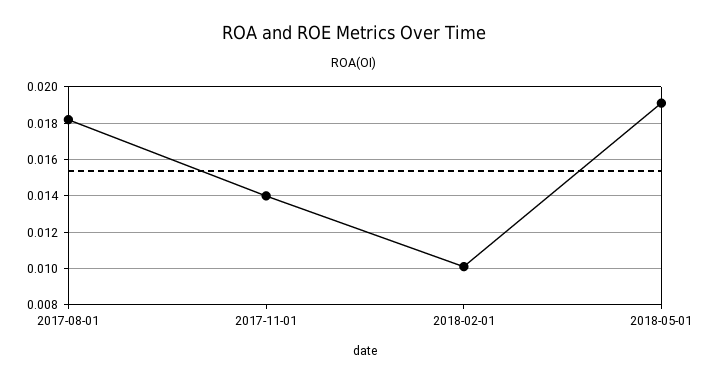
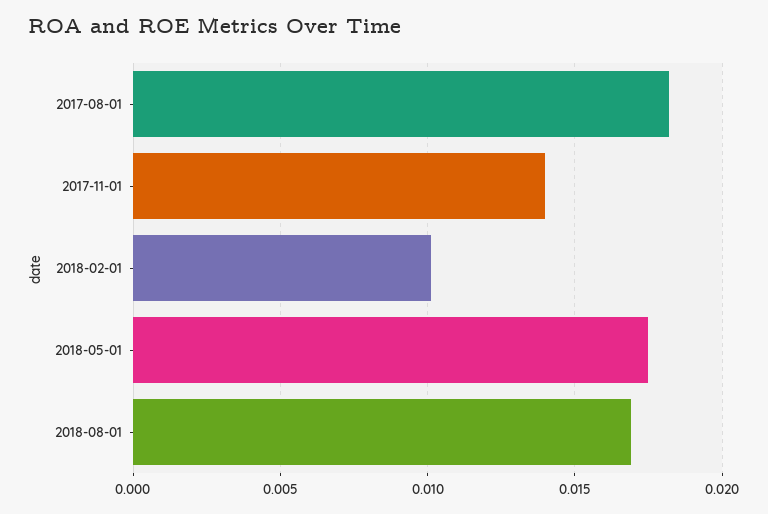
2018-05-01: 0.019 -> 0.0175
2018-08-01: none -> 0.017

